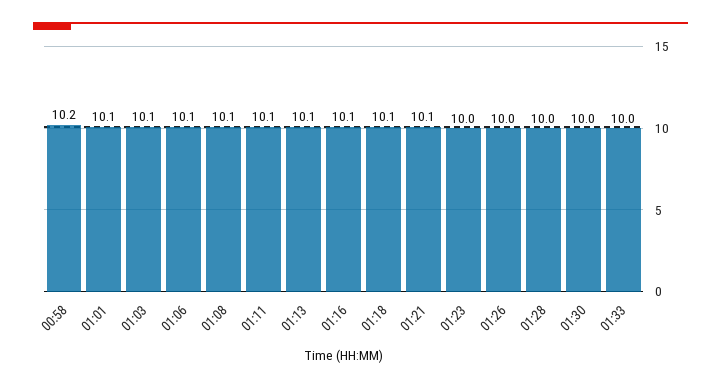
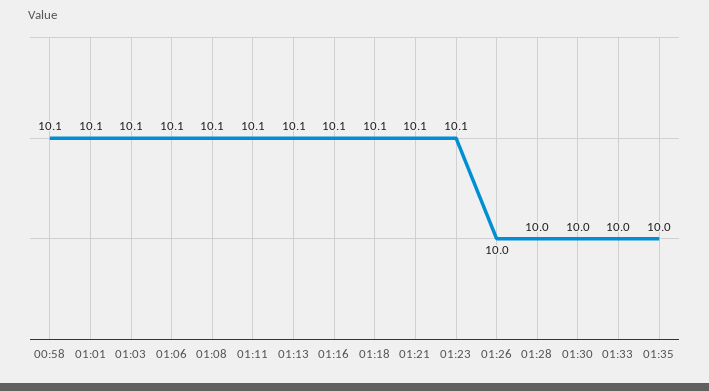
00:58: 10.2 -> 10.1
01:23: 10 -> 10.1
01:35: none -> 10

